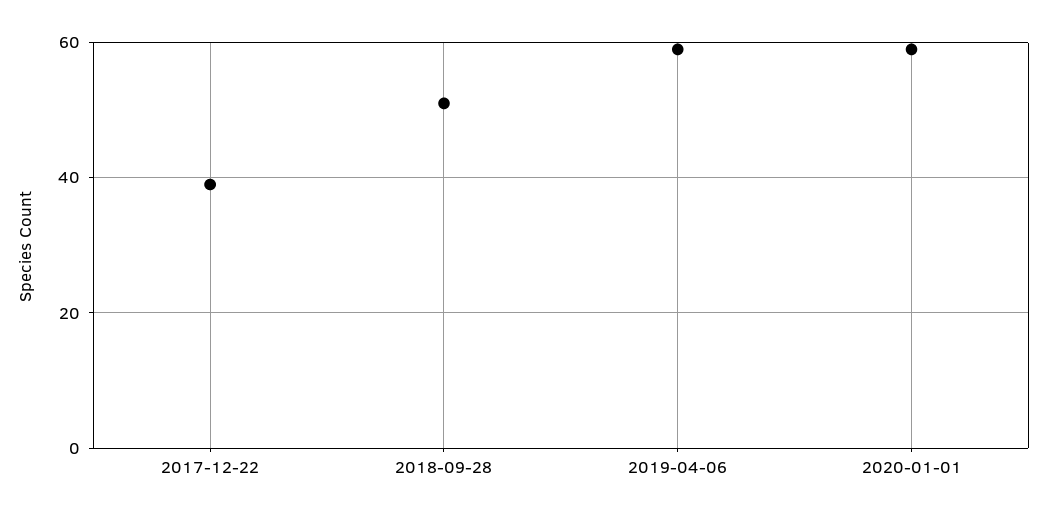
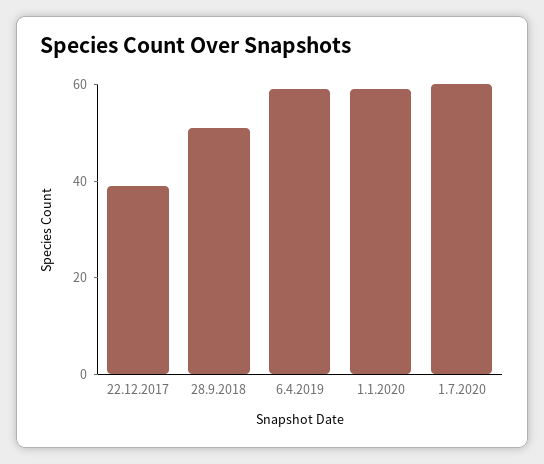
1.7.2020: none -> 60

